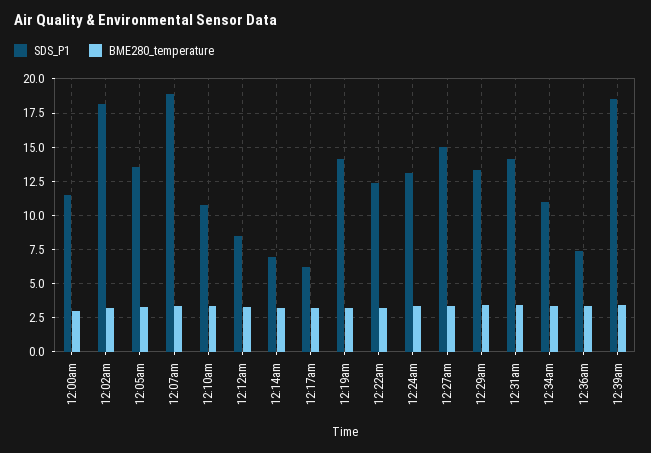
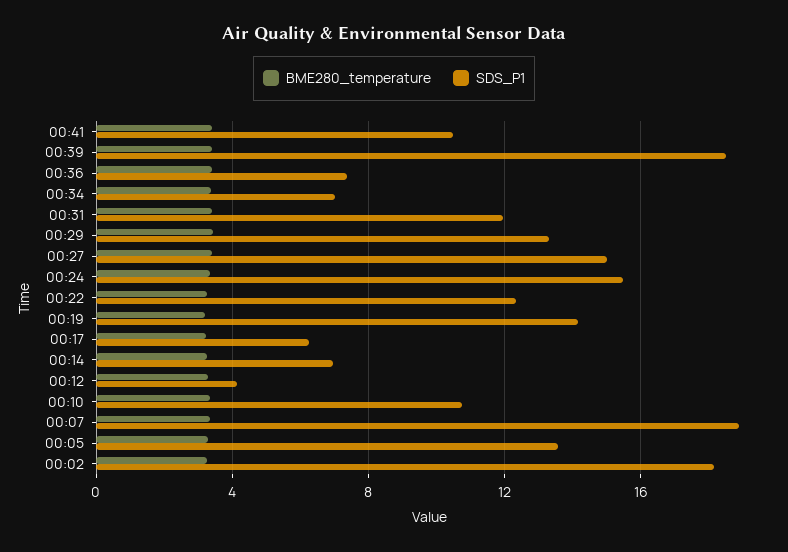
SDS_P1, 12:00am: 11.5 -> none
BME280_temperature, 12:00am: 3 -> none
SDS_P1, 12:12am: 8.5 -> 4
SDS_P1, 12:24am: 13 -> 15.5
SDS_P1, 12:31am: 14 -> 12
SDS_P1, 12:34am: 11 -> 7
BME280_temperature, 00:41: none -> 3.5
SDS_P1, 00:41: none -> 10.5

